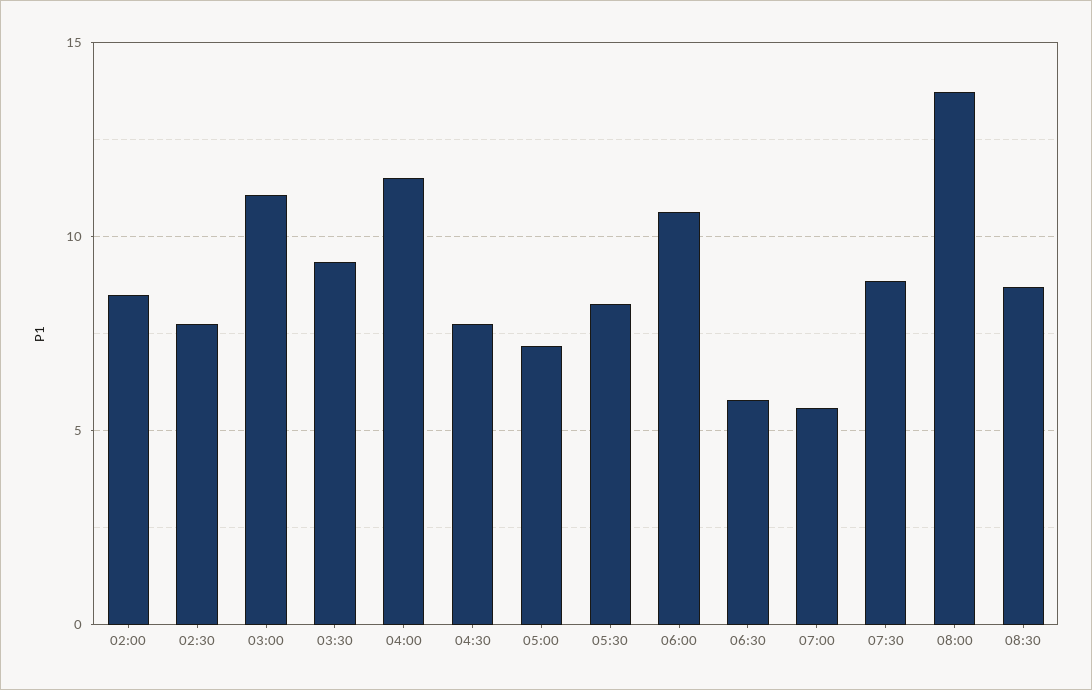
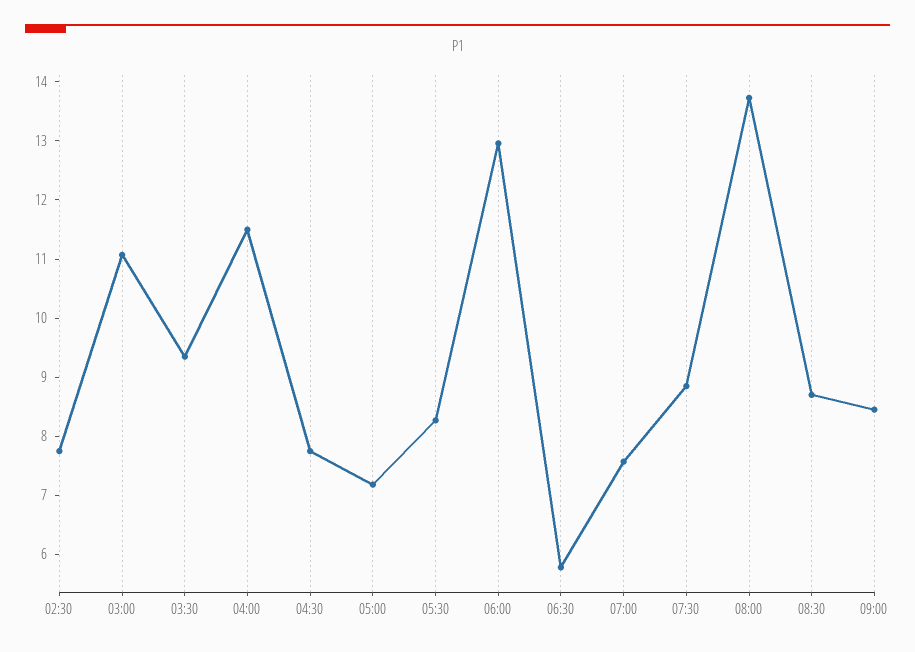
02:00: 8.5 -> none
06:00: 10.5 -> 13
07:00: 5.5 -> 7.6
09:00: none -> 8.4

